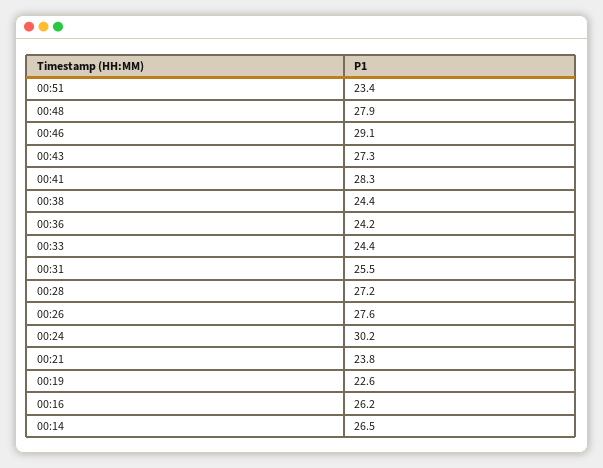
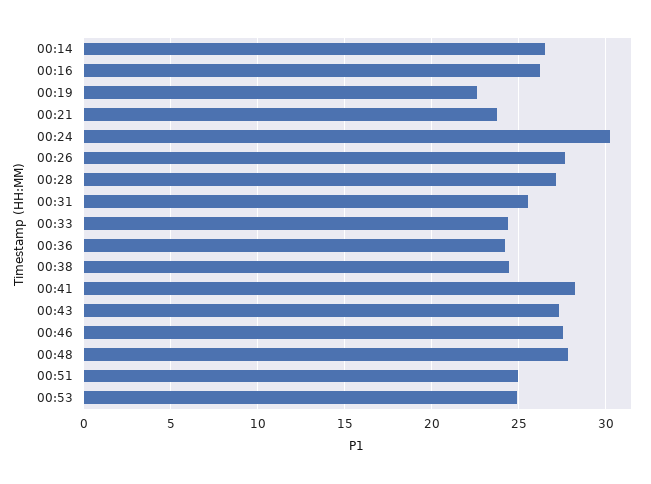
00:51: 23.4 -> 25
00:46: 29.1 -> 27.5
00:53: none -> 25

